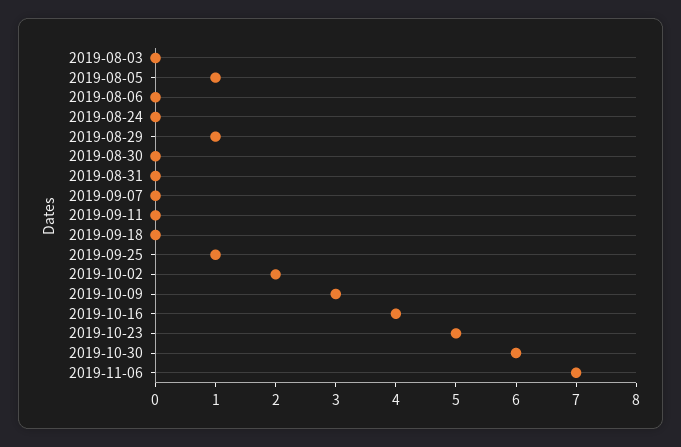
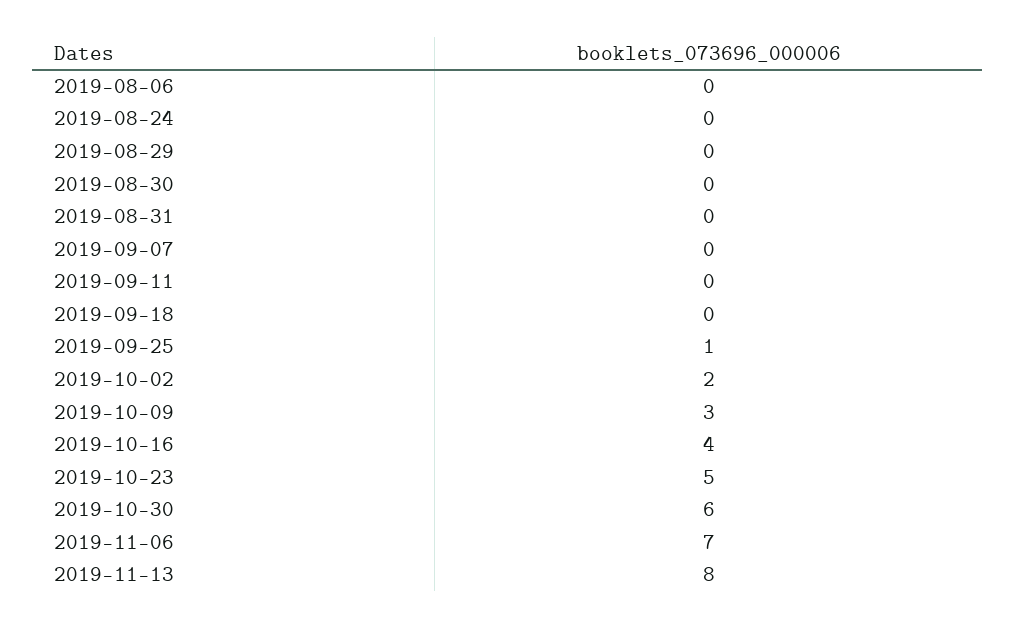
2019-08-03: 0 -> none
2019-08-05: 1 -> none
2019-08-29: 1 -> 0
2019-11-13: none -> 8

